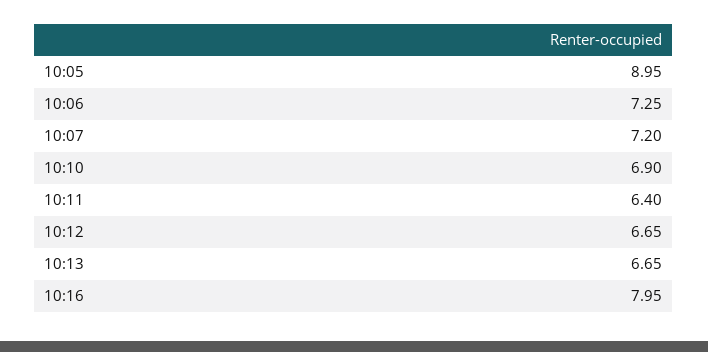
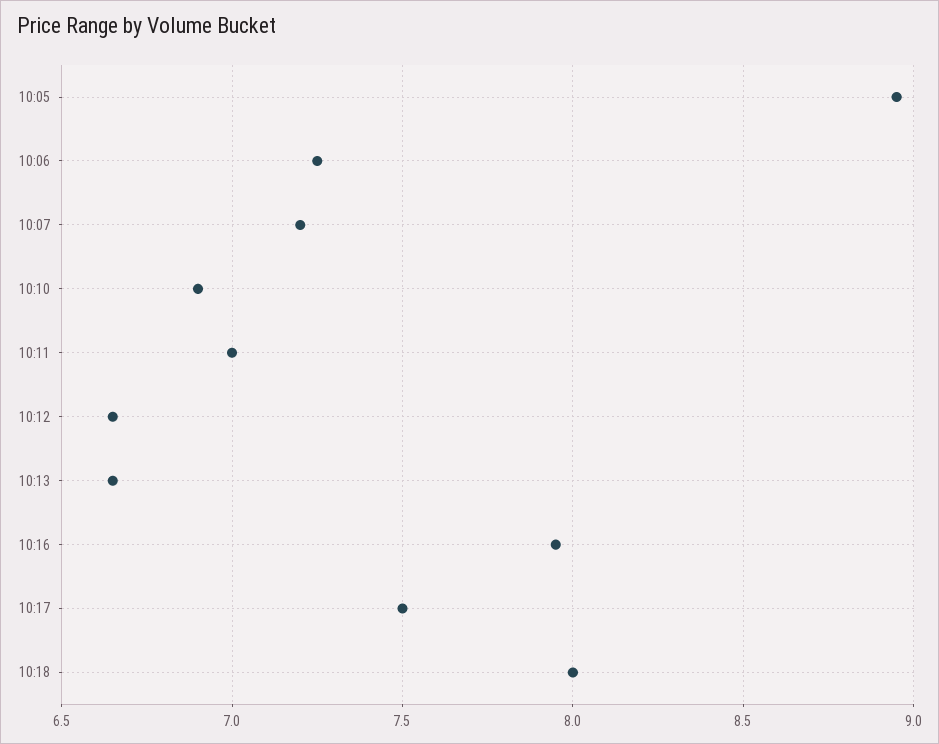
10:11: 6.4 -> 7
10:17: none -> 7.5
10:18: none -> 8

